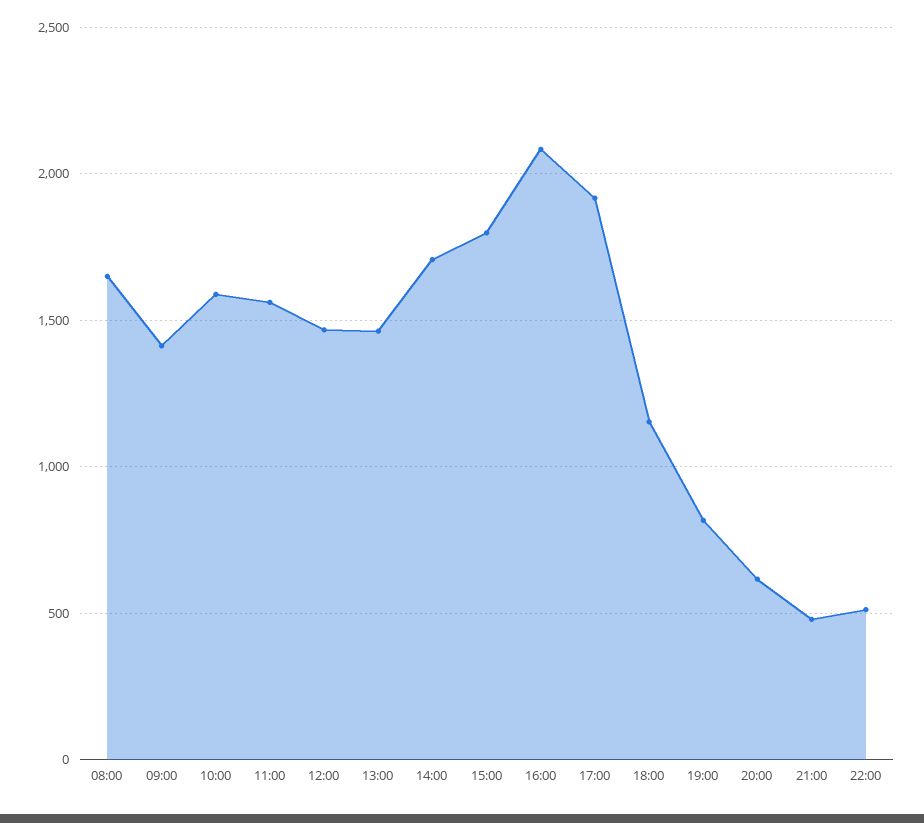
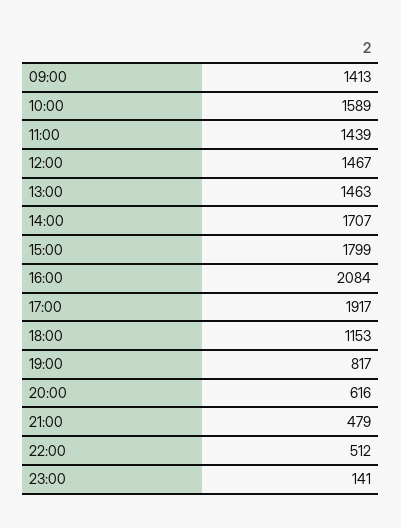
08:00: 1650 -> none
11:00: 1550 -> 1439
23:00: none -> 141

